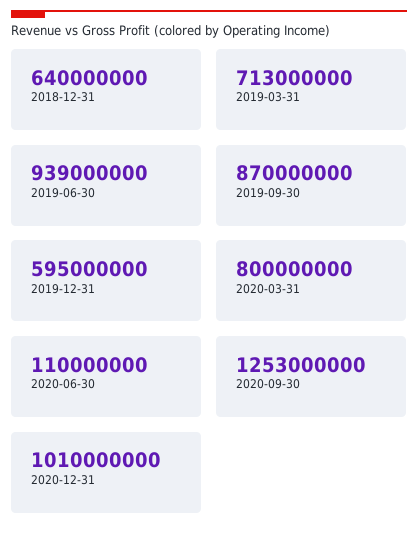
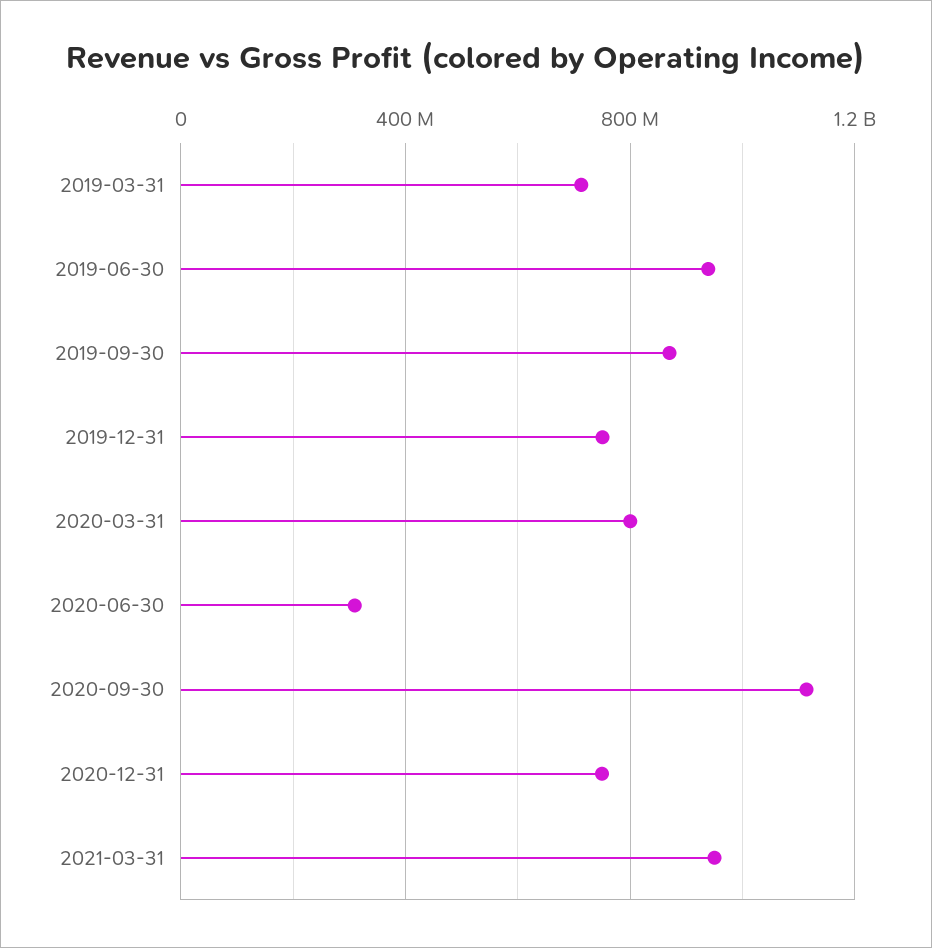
2018-12-31: 640000000 -> none
2019-12-31: 595000000 -> 750000000
2020-06-30: 110000000 -> 300000000
2020-09-30: 1253000000 -> 1100000000
2020-12-31: 1010000000 -> 750000000
2021-03-31: none -> 950000000

